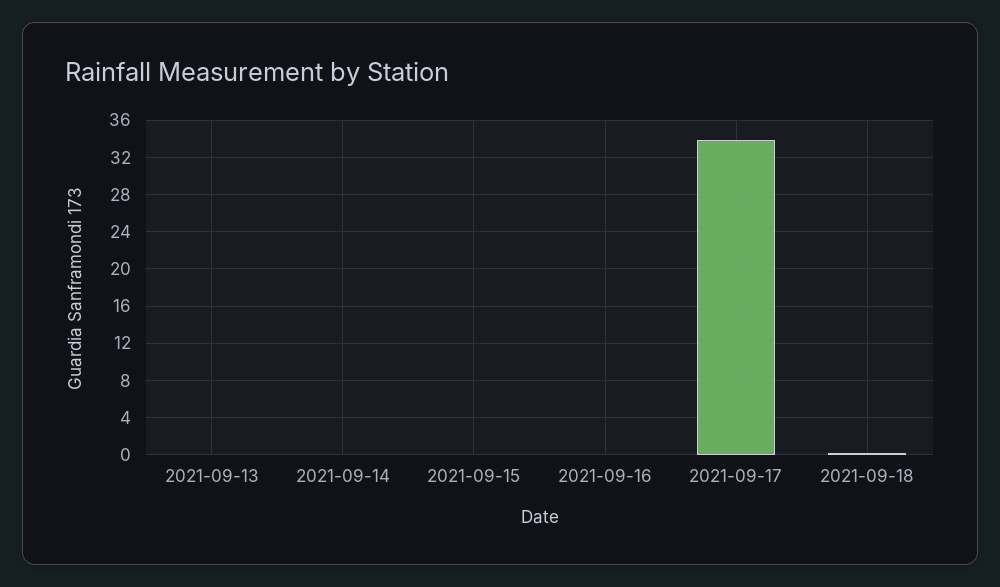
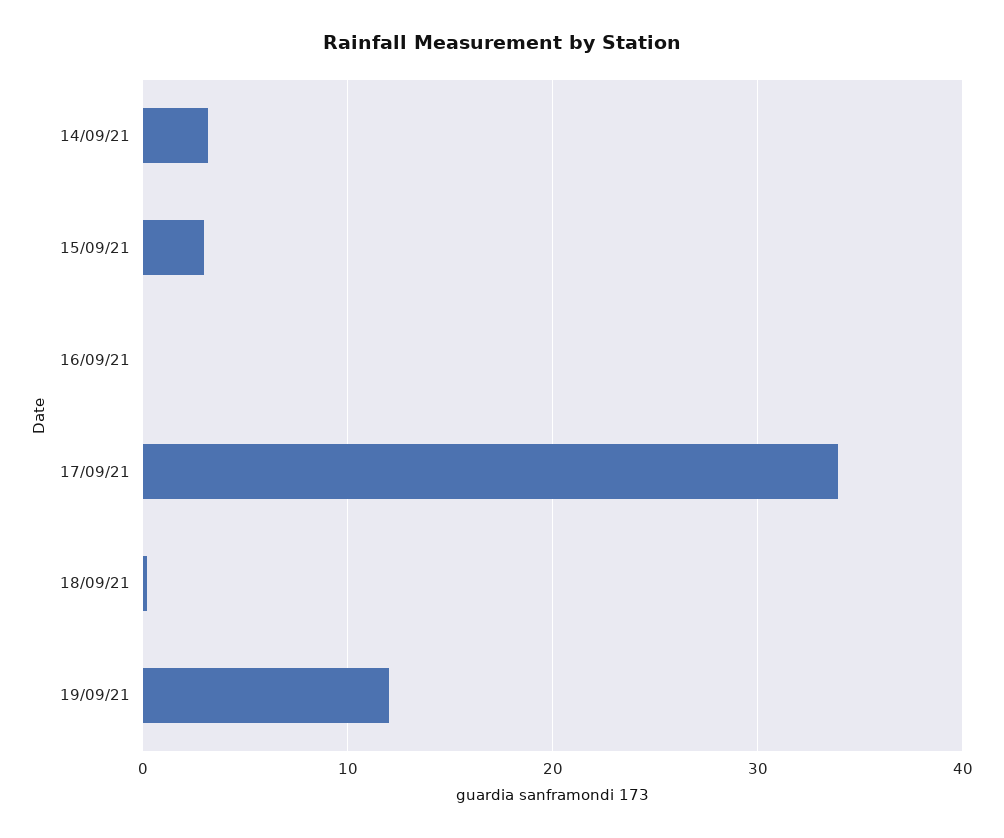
2021-09-13: 0 -> none
2021-09-14: 0 -> 3
2021-09-15: 0 -> 3
19/09/21: none -> 12

